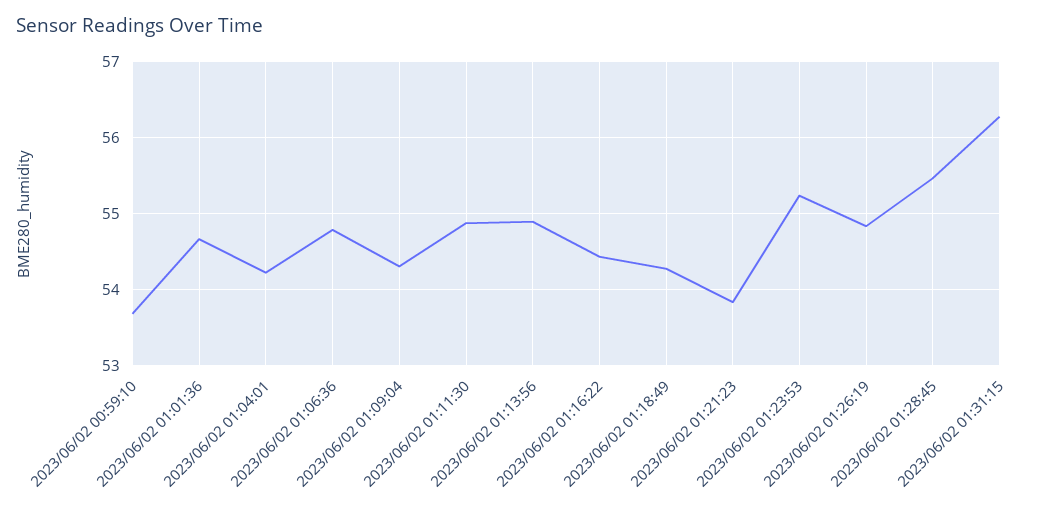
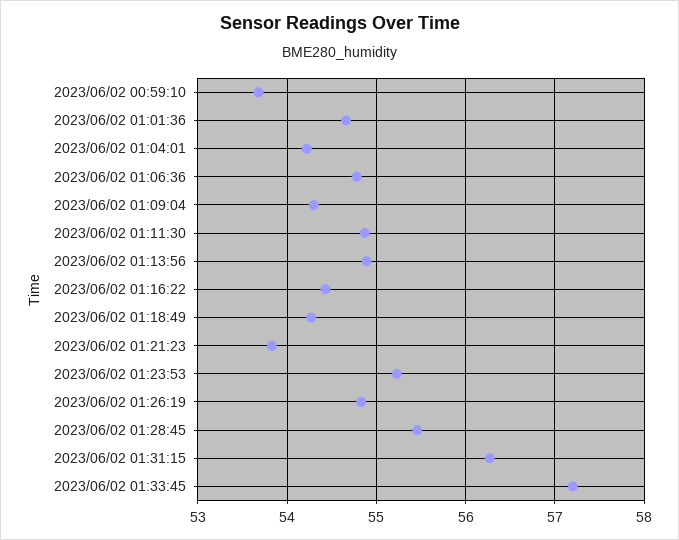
2023/06/02 01:33:45: none -> 57.2

